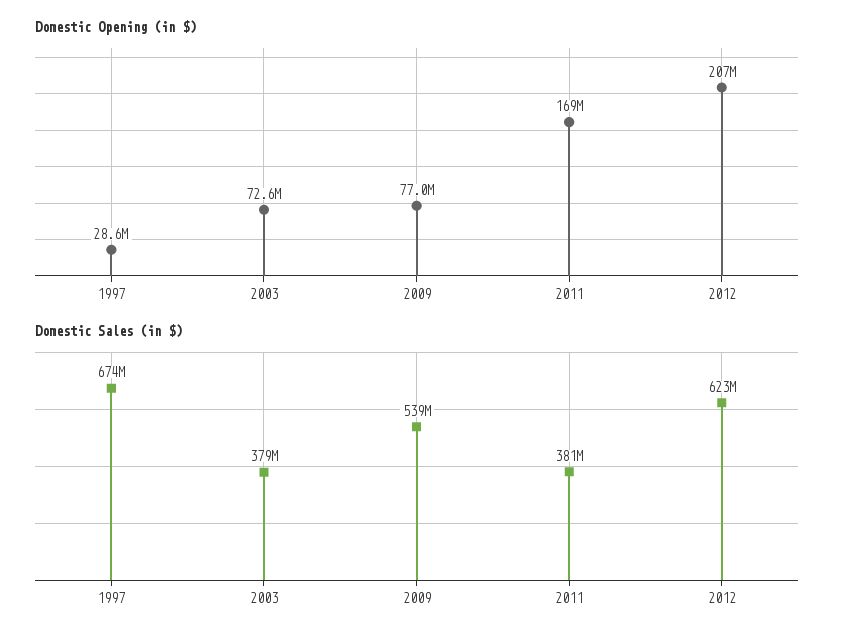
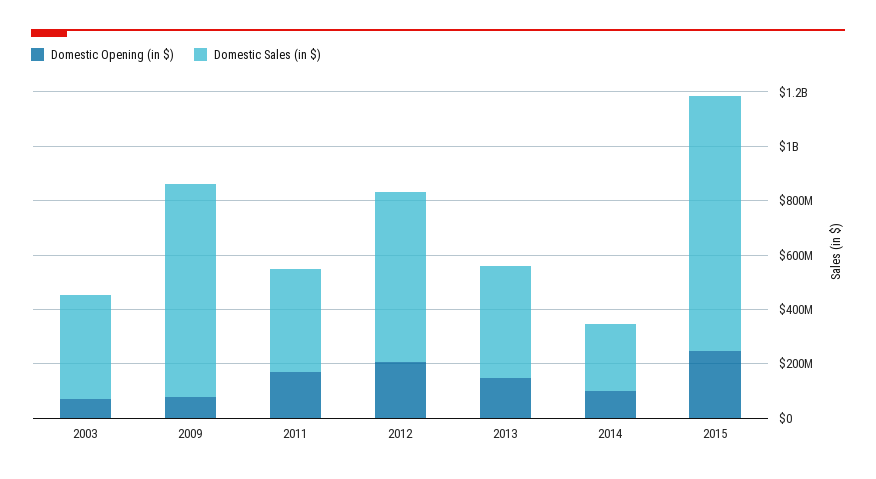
Domestic Opening (in $), 1997: 28600000 -> none
Domestic Sales (in $), 1997: 674000000 -> none
Domestic Sales (in $), 2009: 539000000 -> 800000000
Domestic Opening (in $), 2013: none -> 150000000
Domestic Sales (in $), 2013: none -> 400000000
Domestic Opening (in $), 2014: none -> 100000000
Domestic Sales (in $), 2014: none -> 250000000
Domestic Opening (in $), 2015: none -> 250000000
Domestic Sales (in $), 2015: none -> 950000000

